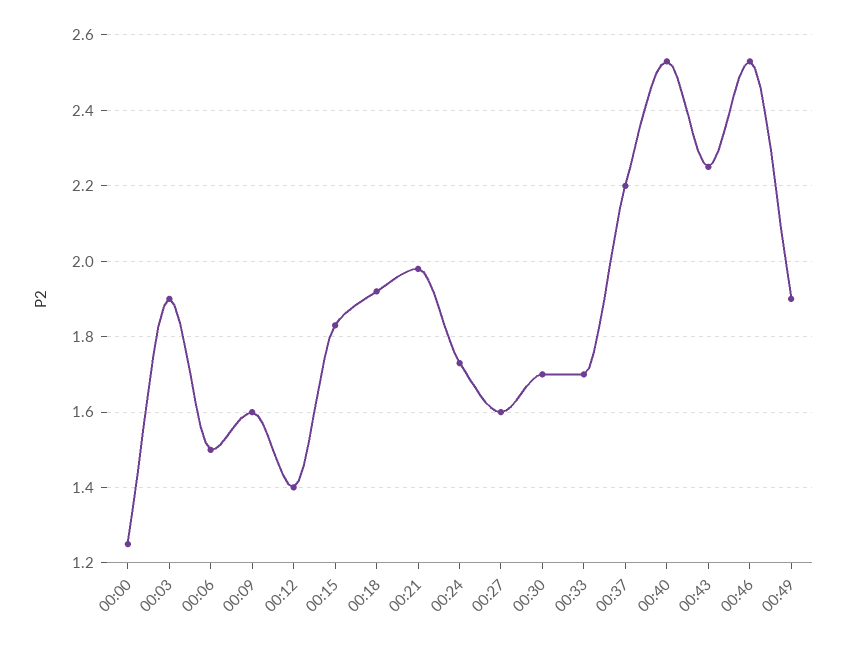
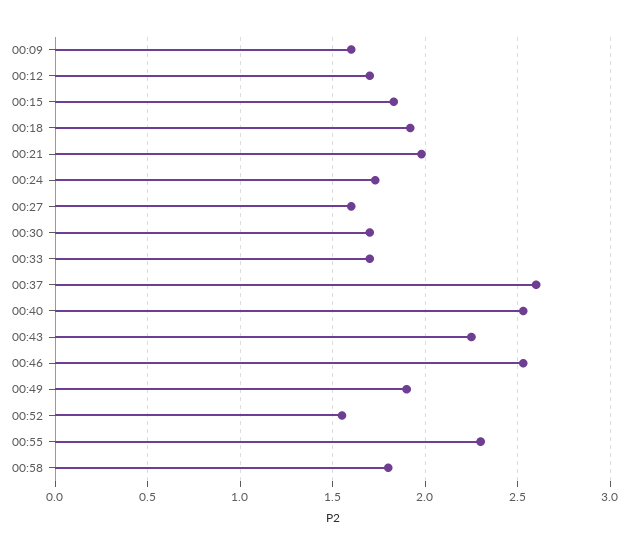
00:00: 1.25 -> none
00:03: 1.9 -> none
00:06: 1.5 -> none
00:12: 1.4 -> 1.7
00:37: 2.2 -> 2.6
00:52: none -> 1.55
00:55: none -> 2.3
00:58: none -> 1.8

